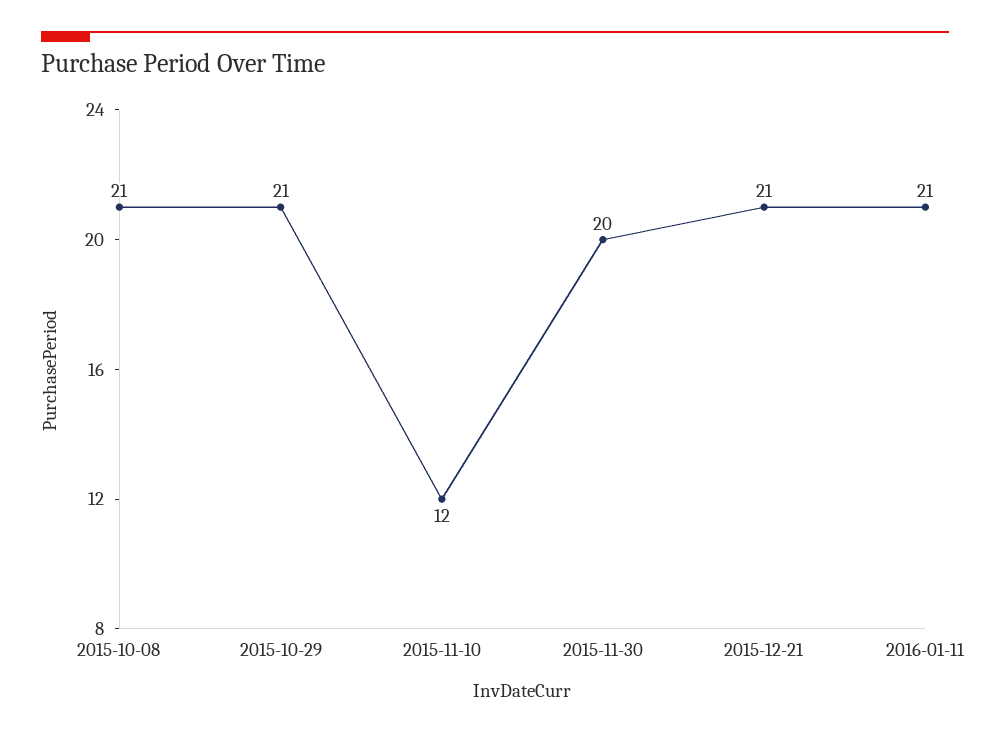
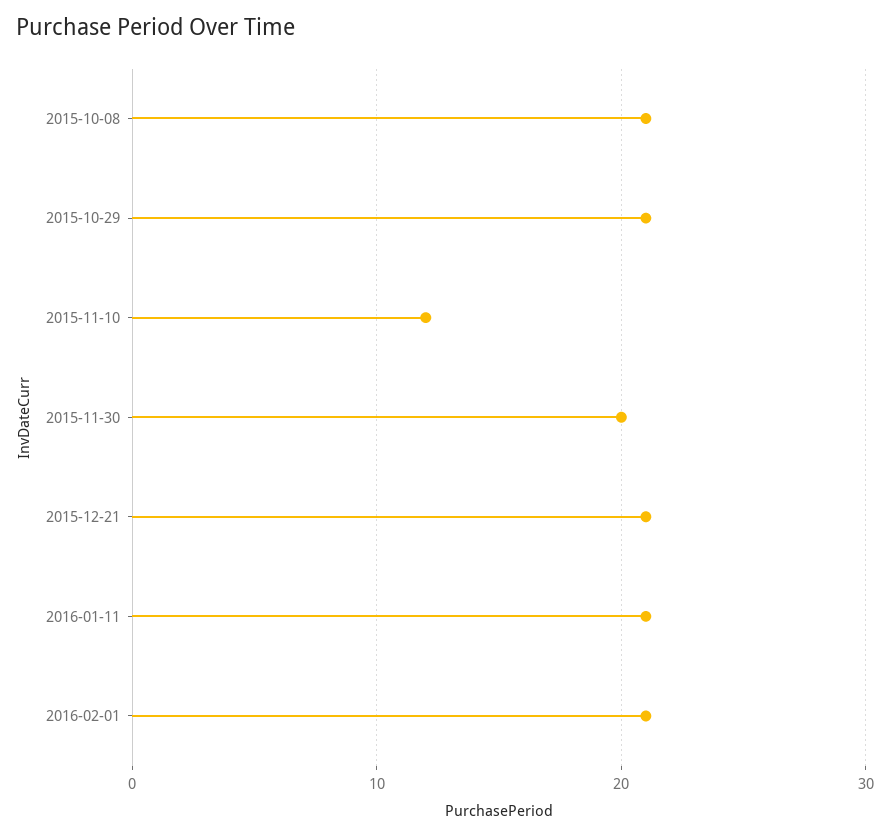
2016-02-01: none -> 21

